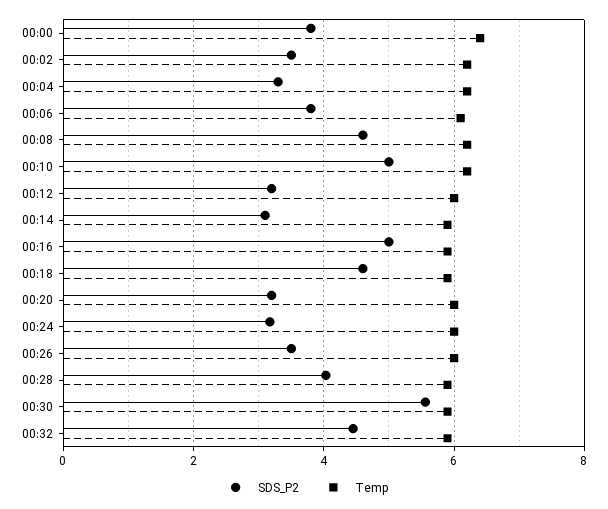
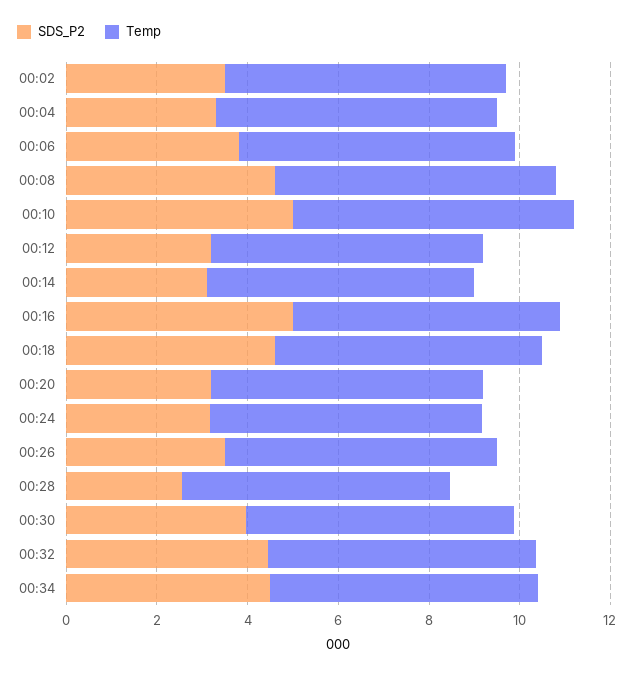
SDS_P2, 00:00: 3.8 -> none
Temp, 00:00: 6.4 -> none
SDS_P2, 00:28: 4 -> 2.5
SDS_P2, 00:30: 5.6 -> 4
SDS_P2, 00:34: none -> 4.5
Temp, 00:34: none -> 6

